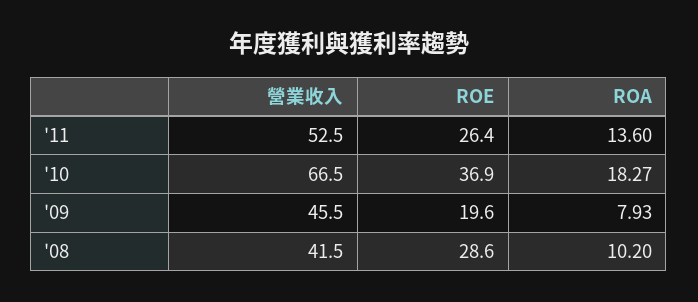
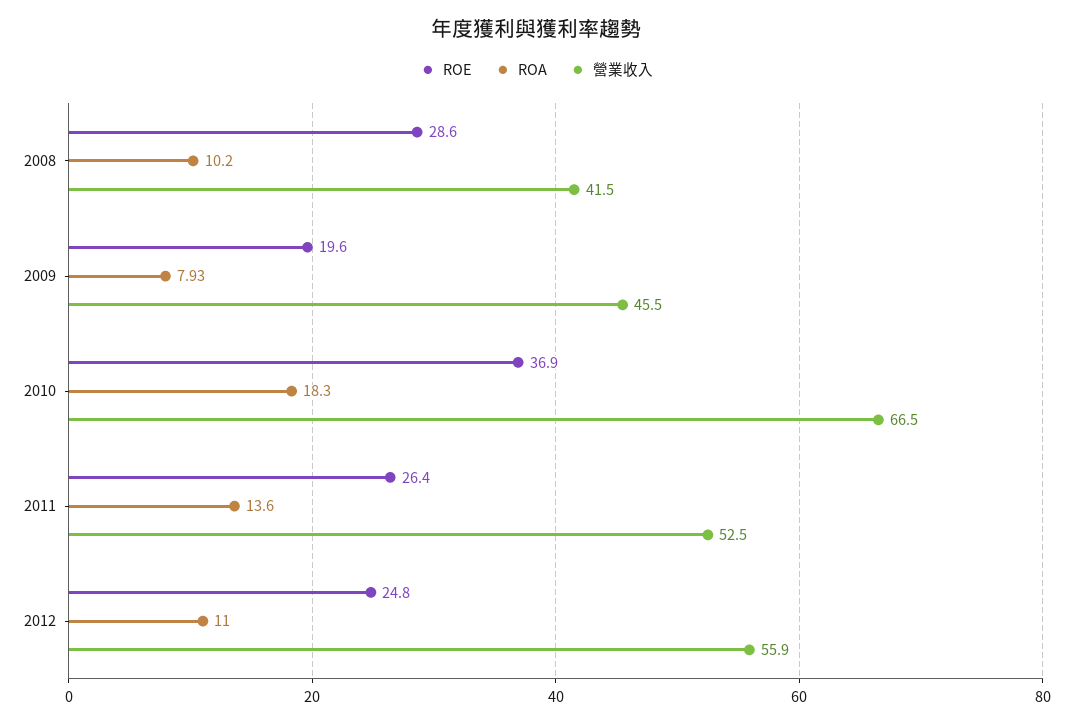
ROA, '10: 18.27 -> 18.3
ROE, 2012: none -> 24.8
ROA, 2012: none -> 11
營業收入, 2012: none -> 55.9

